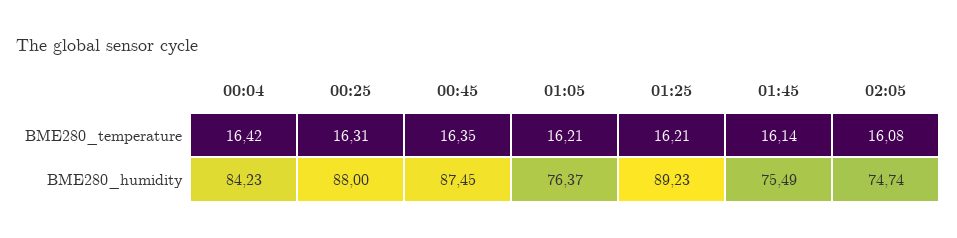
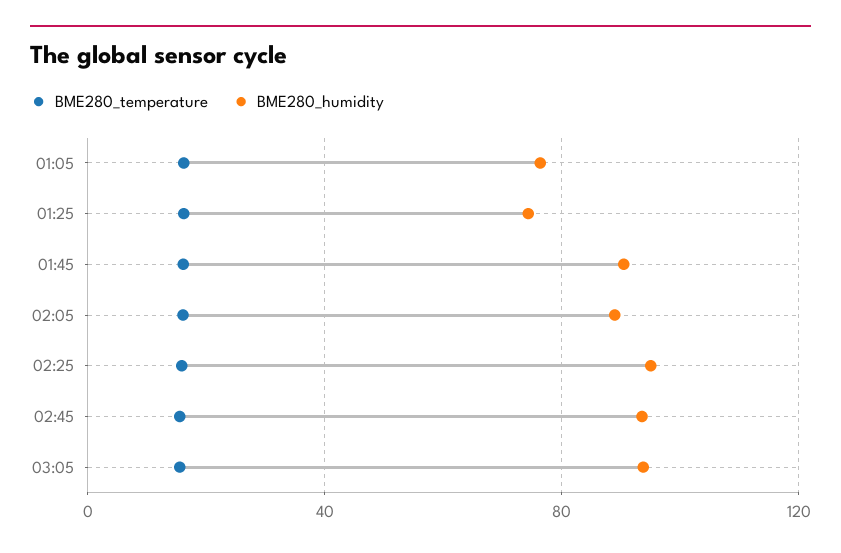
BME280_temperature, 00:04: 16.42 -> none
BME280_temperature, 00:25: 16.31 -> none
BME280_temperature, 00:45: 16.35 -> none
BME280_humidity, 00:04: 84.23 -> none
BME280_humidity, 00:25: 88 -> none
BME280_humidity, 00:45: 87.45 -> none
BME280_humidity, 01:25: 89.23 -> 75
BME280_humidity, 01:45: 75.49 -> 90
BME280_humidity, 02:05: 74.74 -> 90
BME280_temperature, 02:25: none -> 15
BME280_humidity, 02:25: none -> 95
BME280_temperature, 02:45: none -> 15
BME280_humidity, 02:45: none -> 95
BME280_temperature, 03:05: none -> 15
BME280_humidity, 03:05: none -> 95

